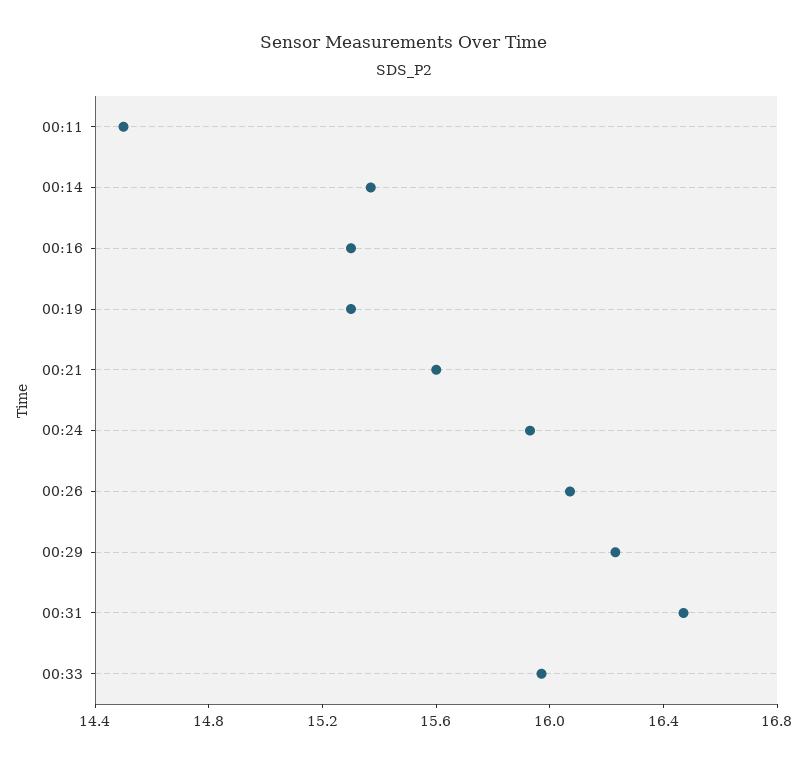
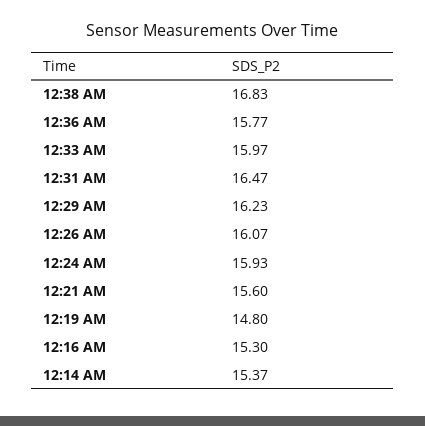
00:11: 14.5 -> none
00:19: 15.3 -> 14.8
12:38 AM: none -> 16.83
12:36 AM: none -> 15.77

